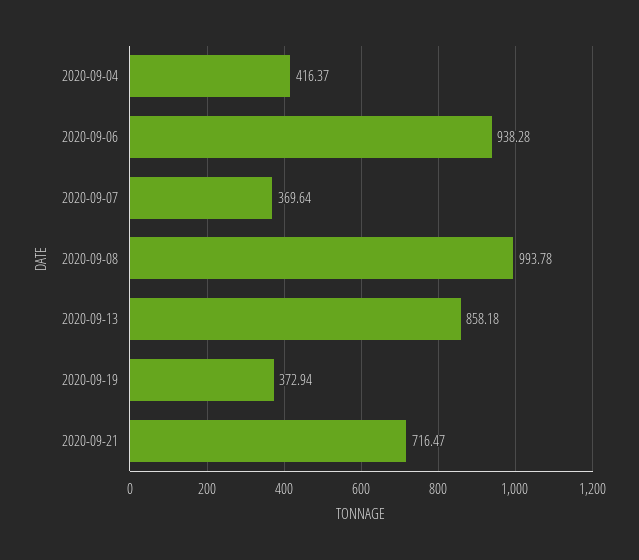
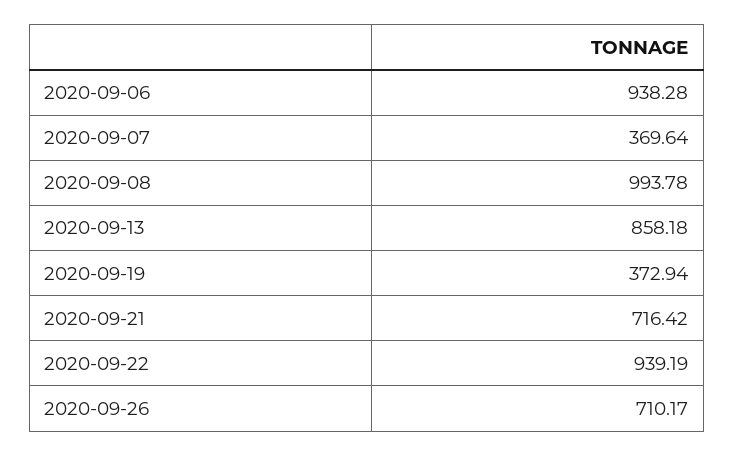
2020-09-04: 416.37 -> none
2020-09-21: 716.47 -> 716.42
2020-09-22: none -> 939.19
2020-09-26: none -> 710.17

